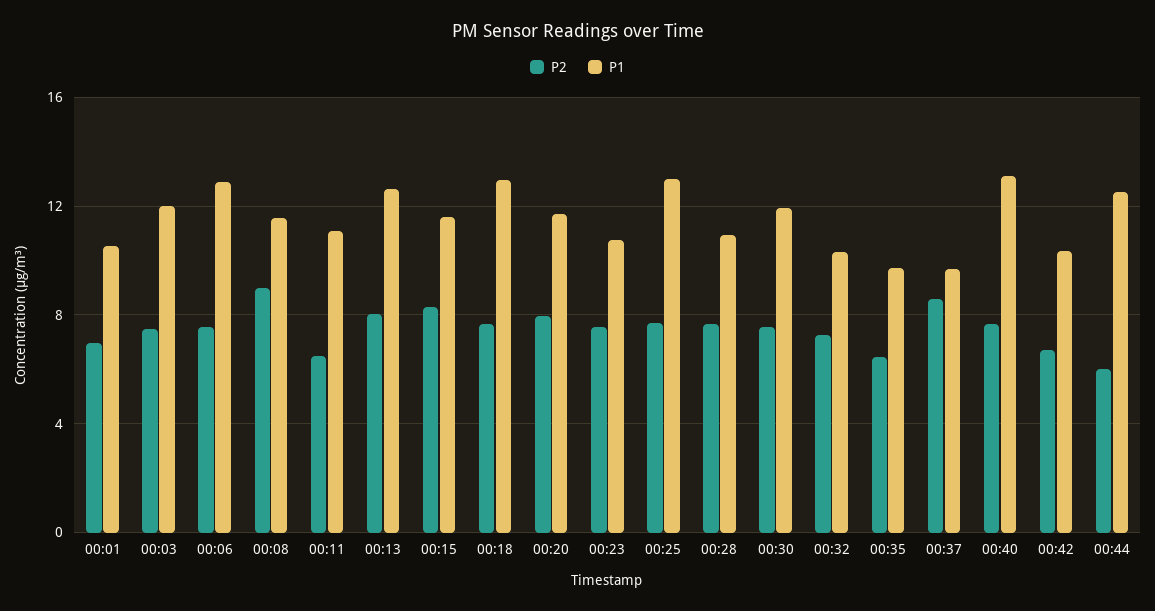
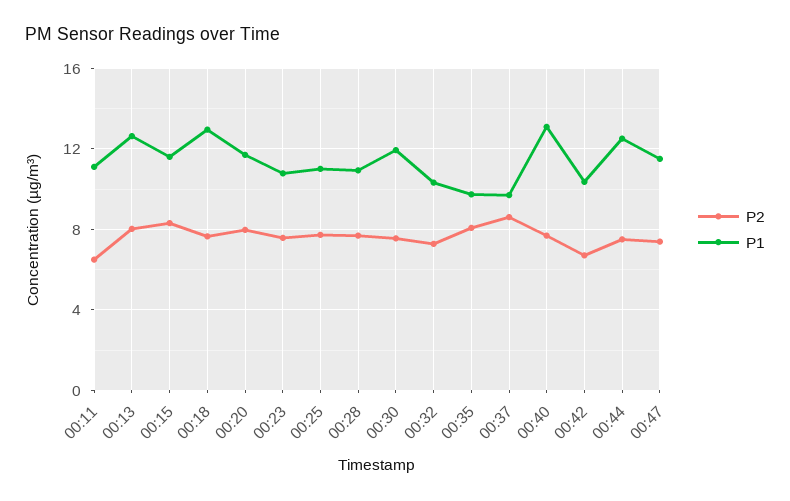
P2, 00:01: 7 -> none
P1, 00:01: 10.5 -> none
P2, 00:03: 7.5 -> none
P1, 00:03: 12 -> none
P2, 00:06: 7.5 -> none
P1, 00:06: 13 -> none
P2, 00:08: 9 -> none
P1, 00:08: 11.5 -> none
P1, 00:25: 13 -> 11
P2, 00:35: 6.5 -> 8
P2, 00:44: 6 -> 7.5
P2, 00:47: none -> 7.5
P1, 00:47: none -> 11.5

